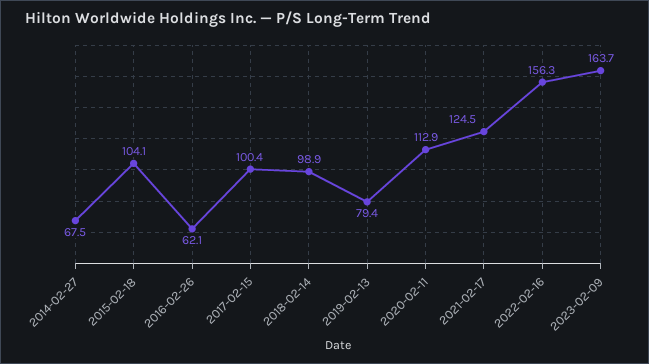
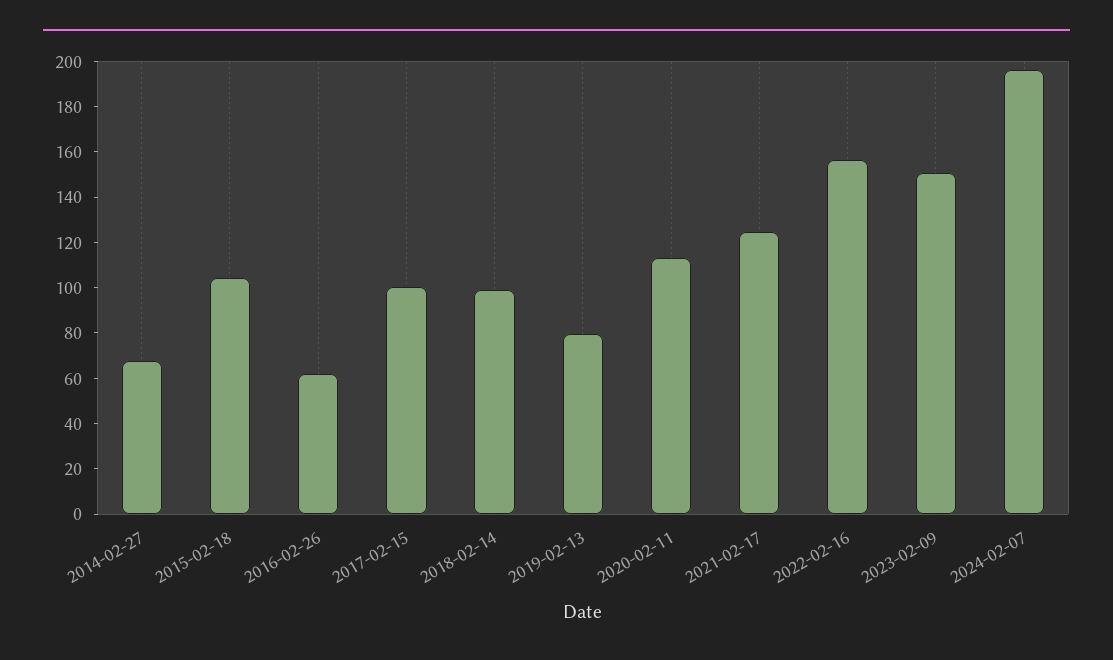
2023-02-09: 163.7 -> 150
2024-02-07: none -> 195

